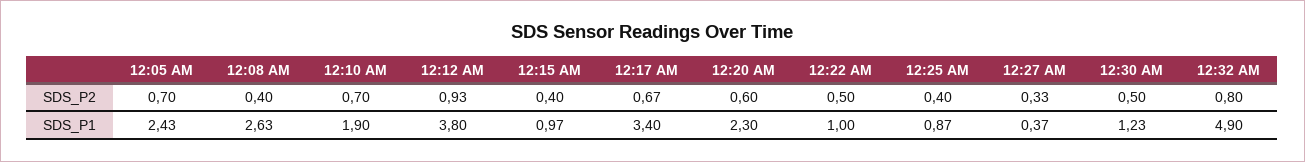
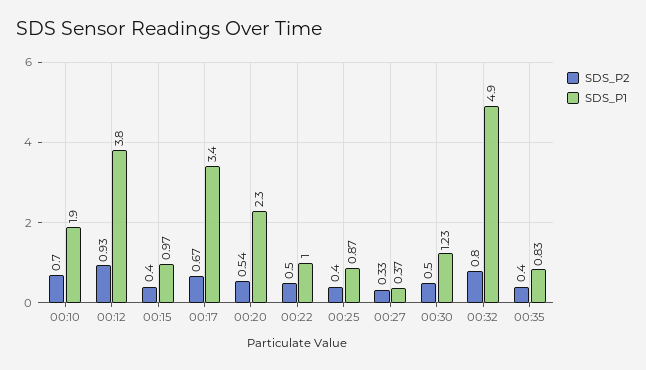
SDS_P2, 12:05 AM: 0.7 -> none
SDS_P2, 12:08 AM: 0.4 -> none
SDS_P2, 12:20 AM: 0.6 -> 0.54
SDS_P1, 12:05 AM: 2.43 -> none
SDS_P1, 12:08 AM: 2.63 -> none
SDS_P2, 00:35: none -> 0.4
SDS_P1, 00:35: none -> 0.83

